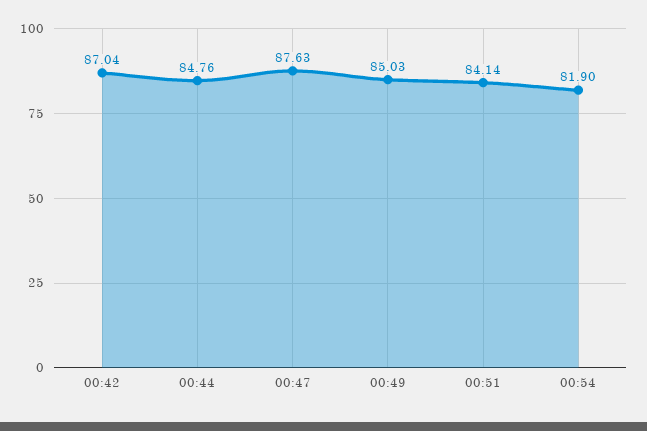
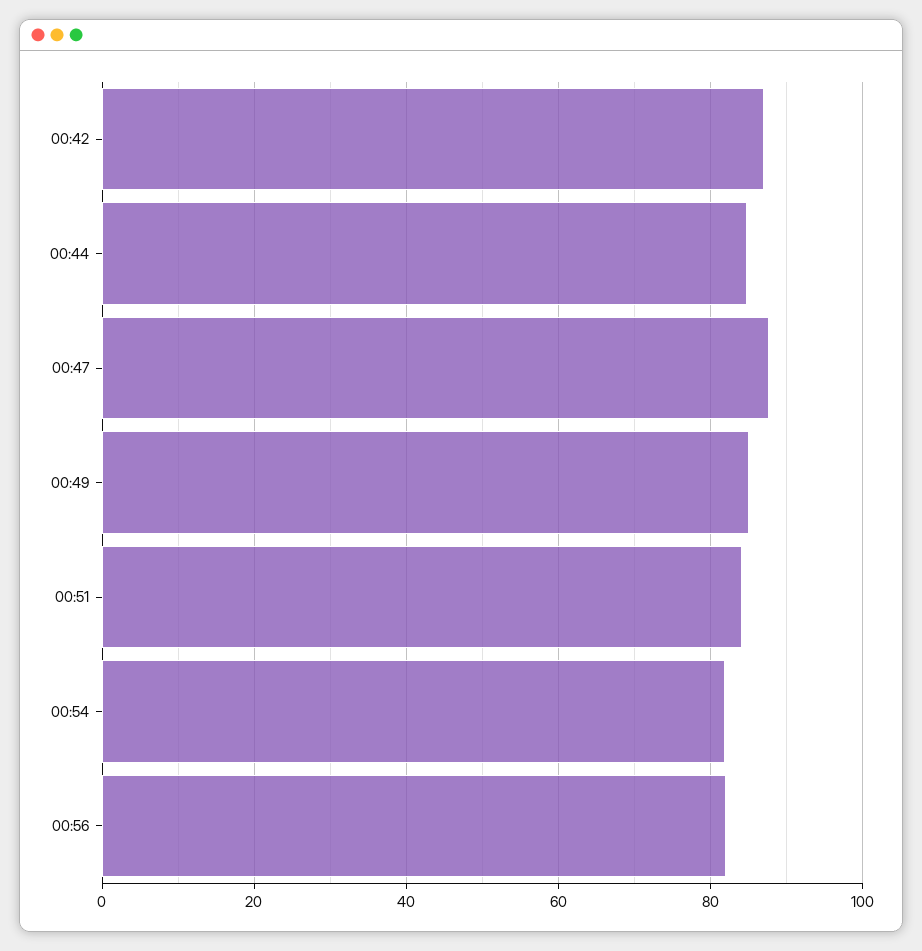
00:56: none -> 82

